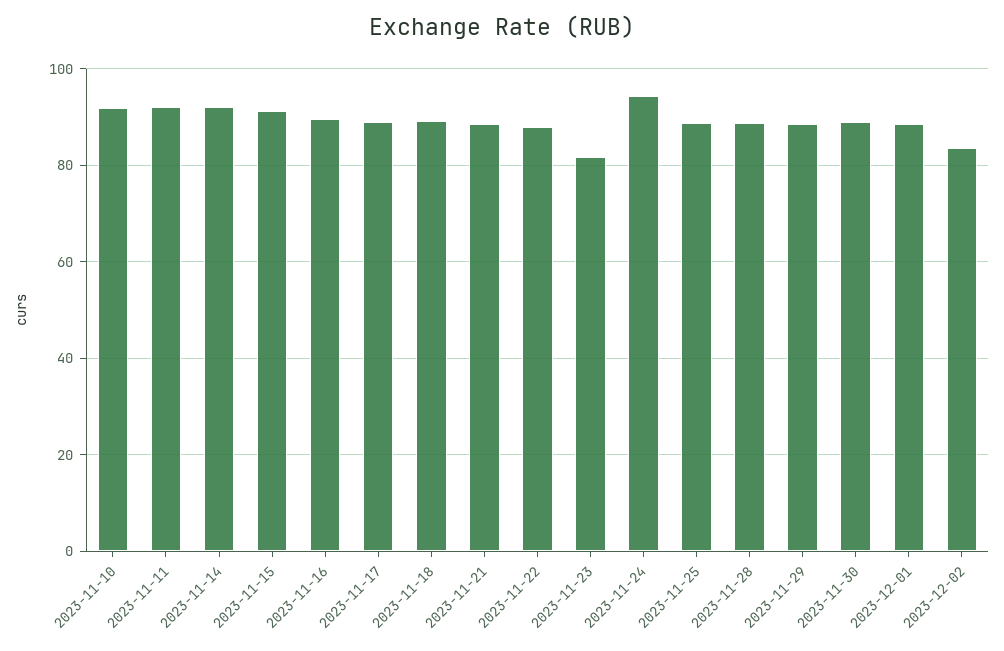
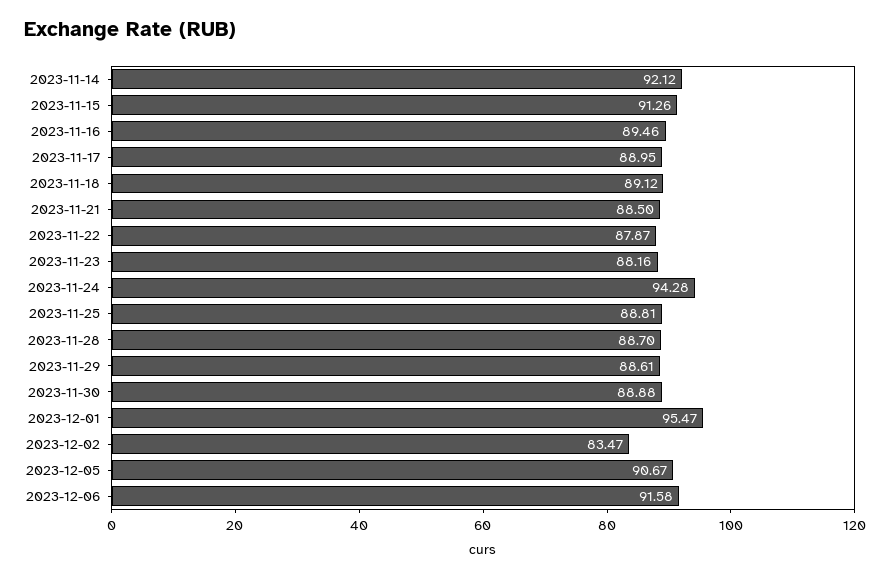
2023-11-10: 92 -> none
2023-11-11: 92 -> none
2023-11-23: 82 -> 88.16
2023-12-01: 88 -> 95.47
2023-12-05: none -> 90.67
2023-12-06: none -> 91.58

